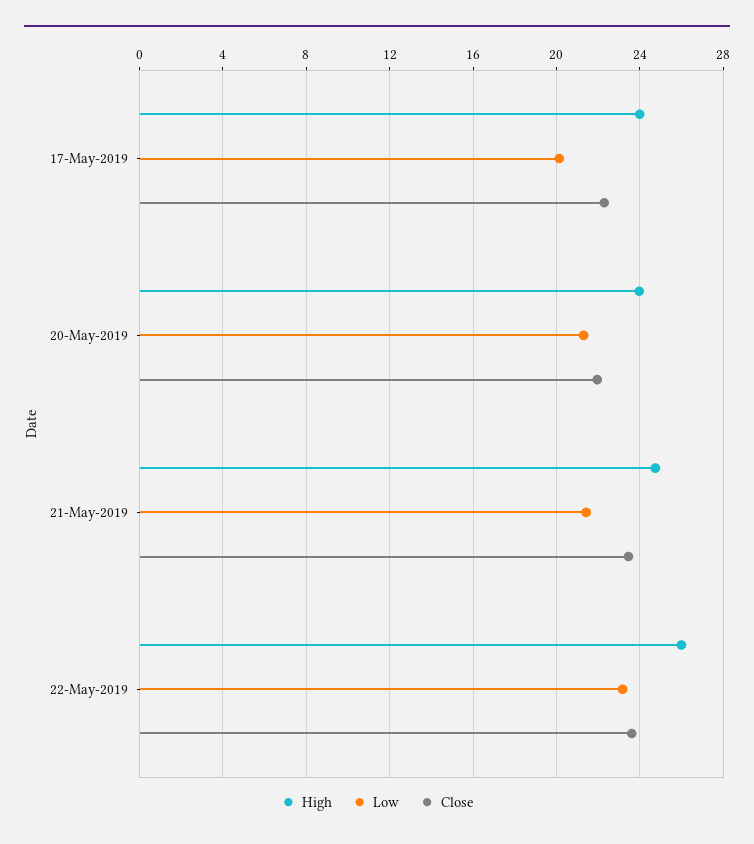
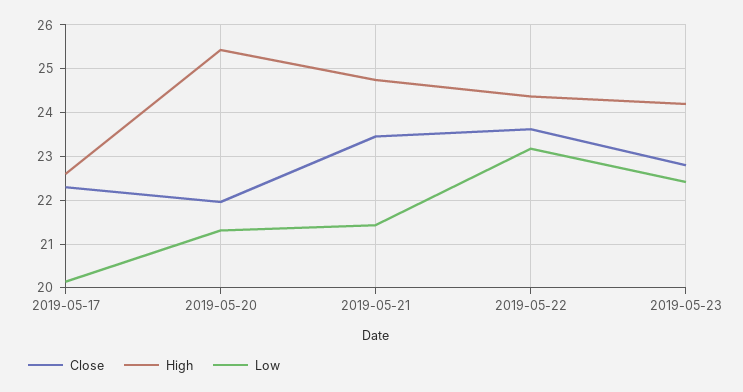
High, 17-May-2019: 24 -> 22.6
High, 20-May-2019: 24 -> 25.4
High, 22-May-2019: 26 -> 24.4
Close, 2019-05-23: none -> 22.8
High, 2019-05-23: none -> 24.2
Low, 2019-05-23: none -> 22.4

